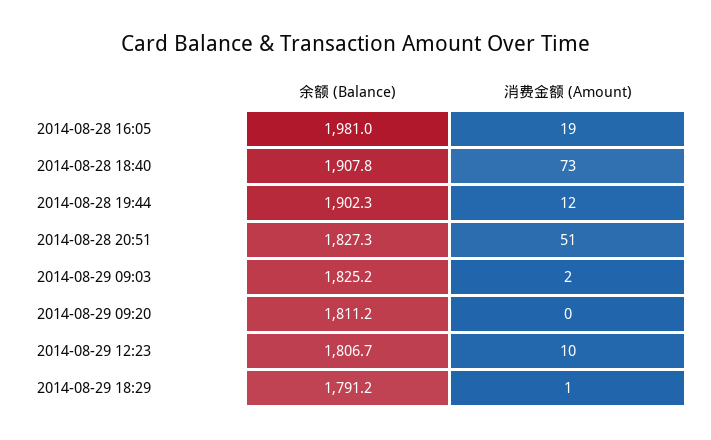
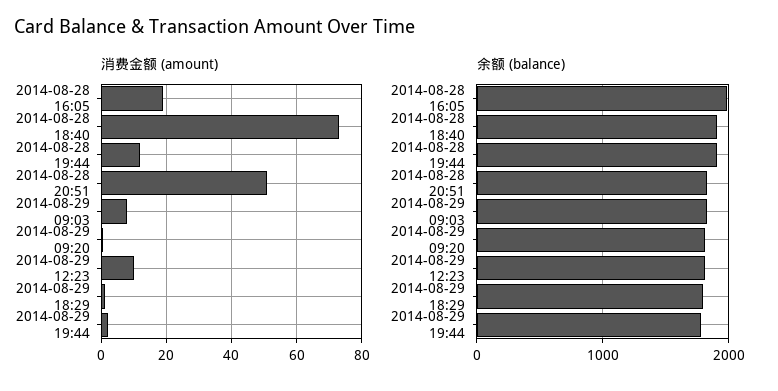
消费金额 (Amount), 2014-08-29 09:03: 2 -> 8
消费金额 (Amount), 2014-08-29 19:44: none -> 2
余额 (Balance), 2014-08-29 19:44: none -> 1800

